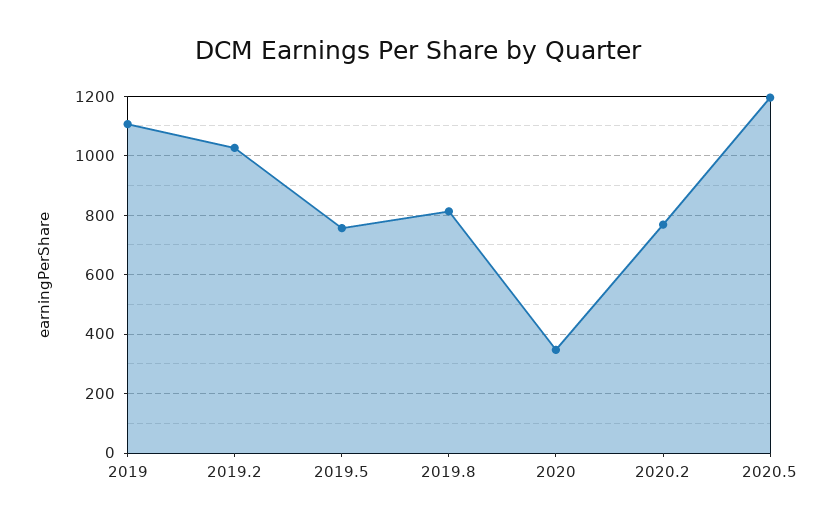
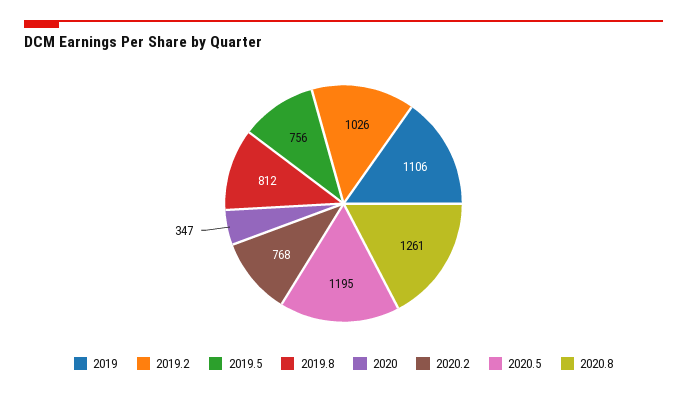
2020.8: none -> 1261

